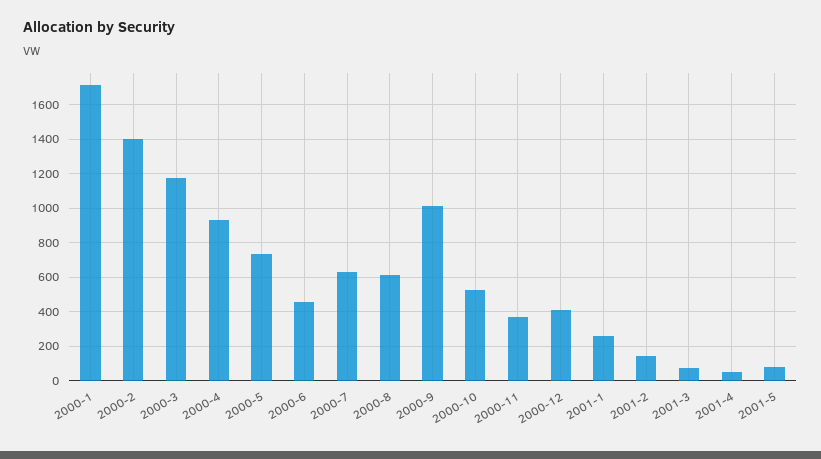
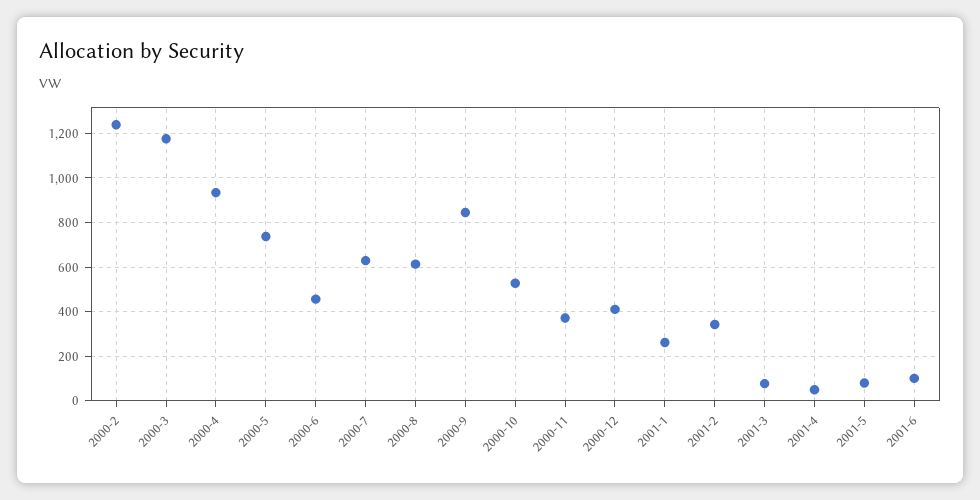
2000-1: 1700 -> none
2000-2: 1400 -> 1250
2000-9: 1000 -> 850
2001-2: 150 -> 350
2001-6: none -> 100

